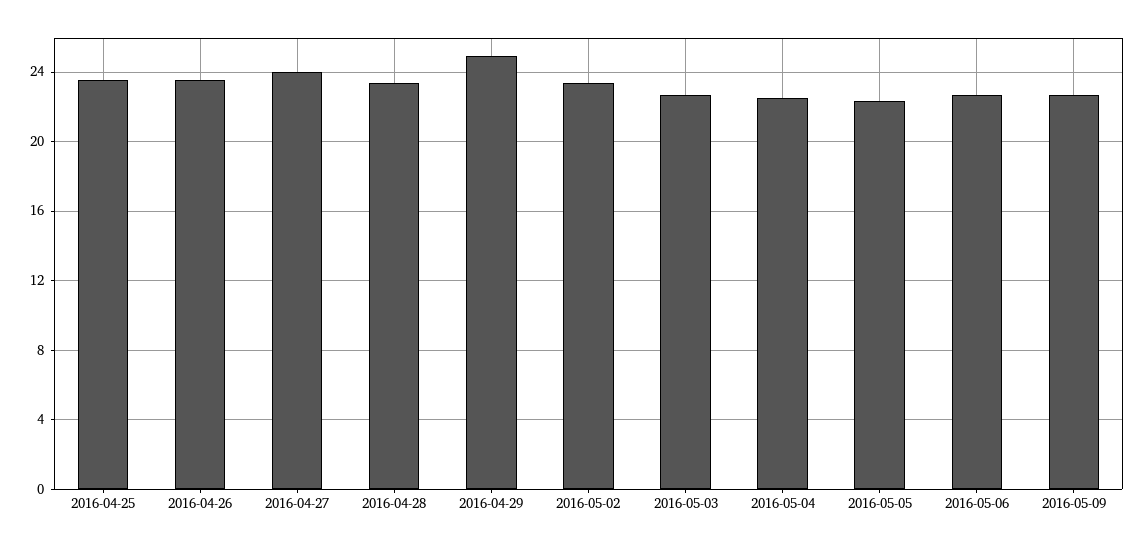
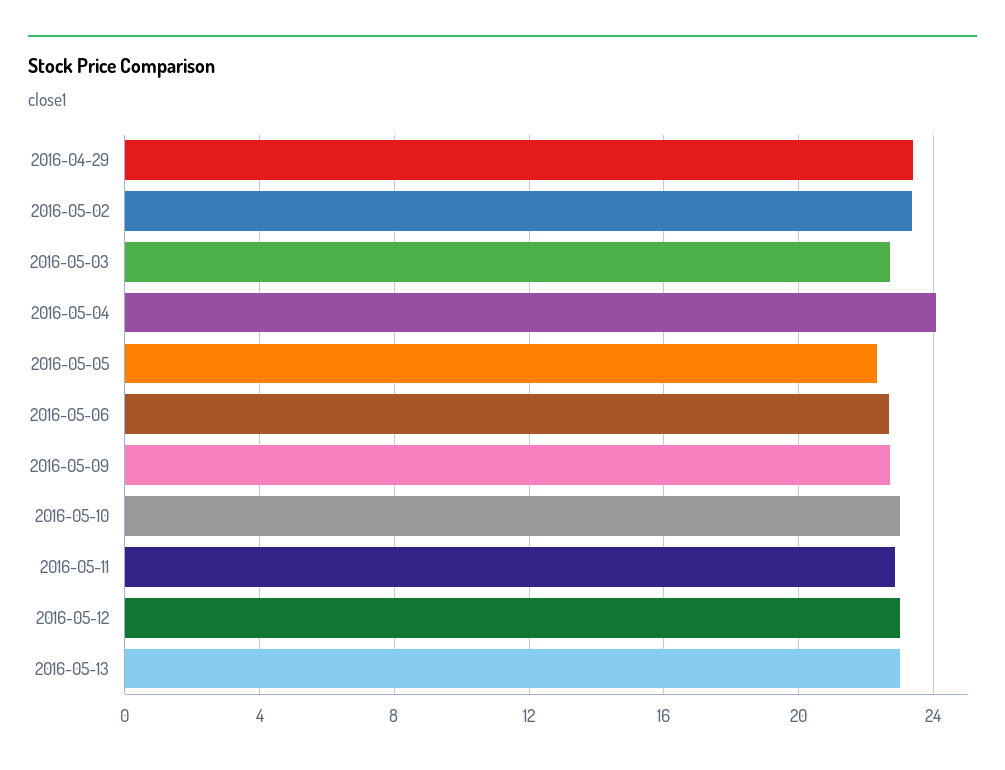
2016-04-25: 23.5 -> none
2016-04-26: 23.5 -> none
2016-04-27: 24 -> none
2016-04-28: 23.5 -> none
2016-04-29: 25 -> 23.5
2016-05-04: 22.5 -> 24
2016-05-10: none -> 23
2016-05-11: none -> 23
2016-05-12: none -> 23
2016-05-13: none -> 23

